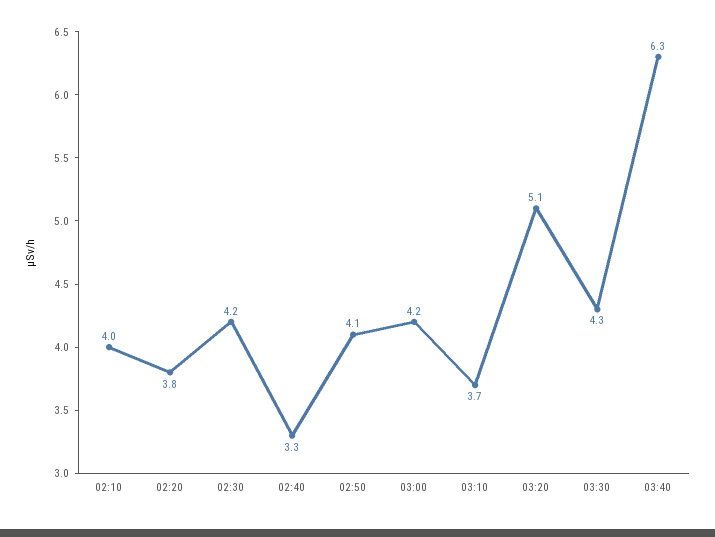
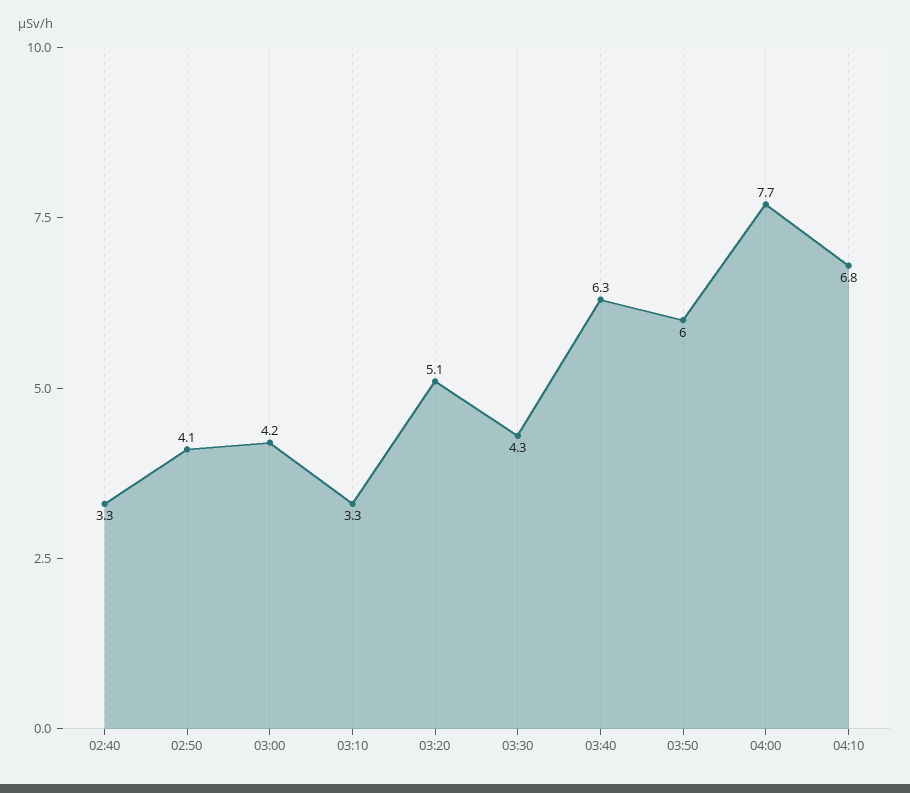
02:10: 4 -> none
02:20: 3.8 -> none
02:30: 4.2 -> none
03:10: 3.7 -> 3.3
03:50: none -> 6
04:00: none -> 7.7
04:10: none -> 6.8

